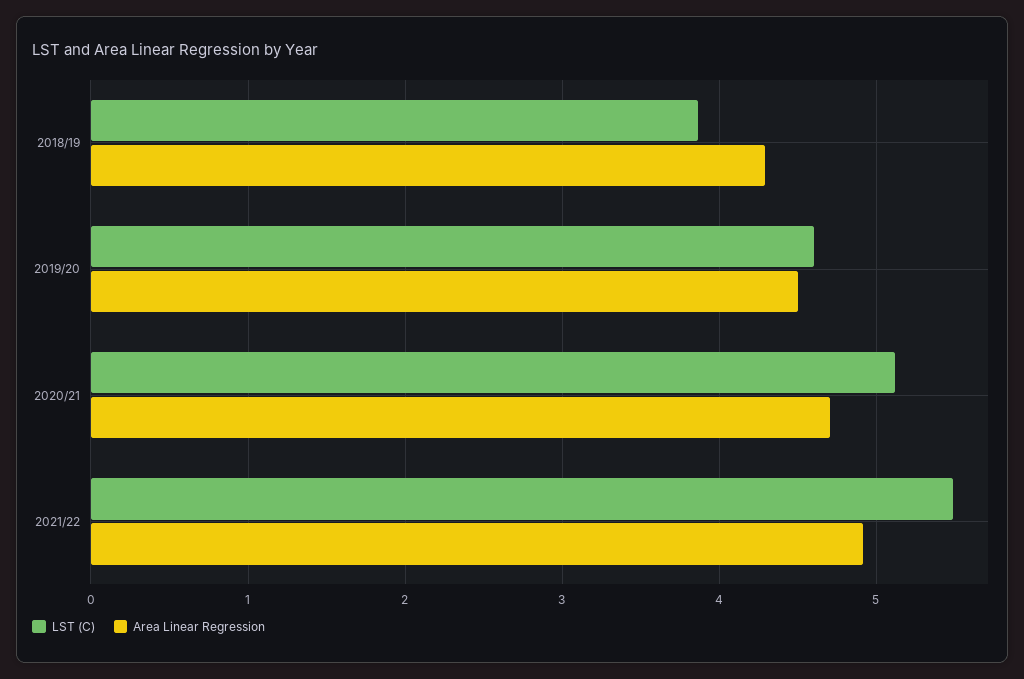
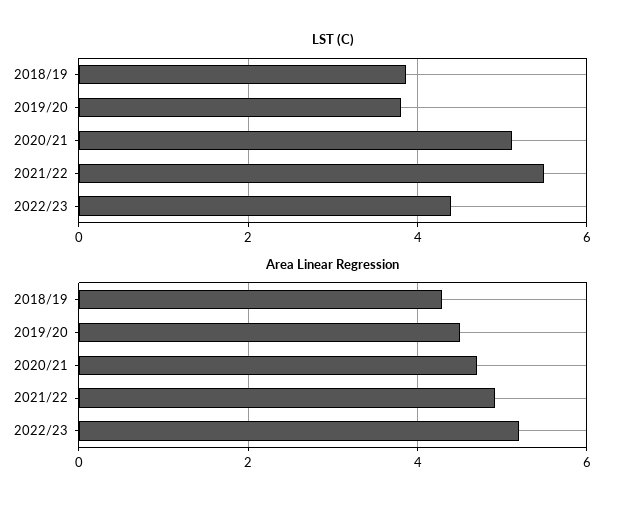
LST (C), 2019/20: 4.6 -> 3.8
LST (C), 2022/23: none -> 4.4
Area Linear Regression, 2022/23: none -> 5.2

